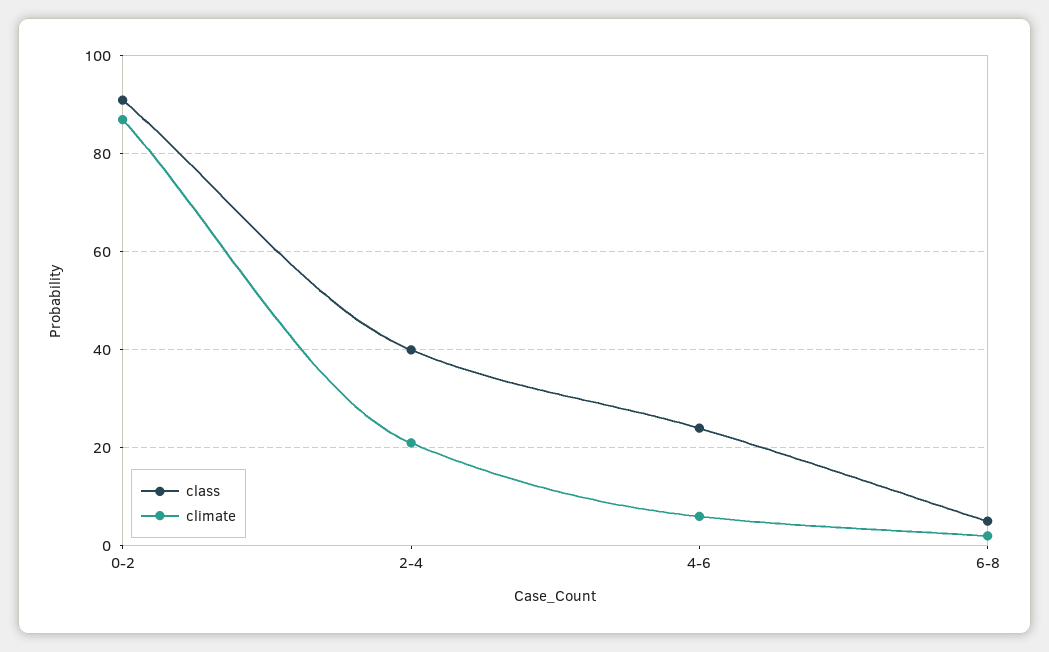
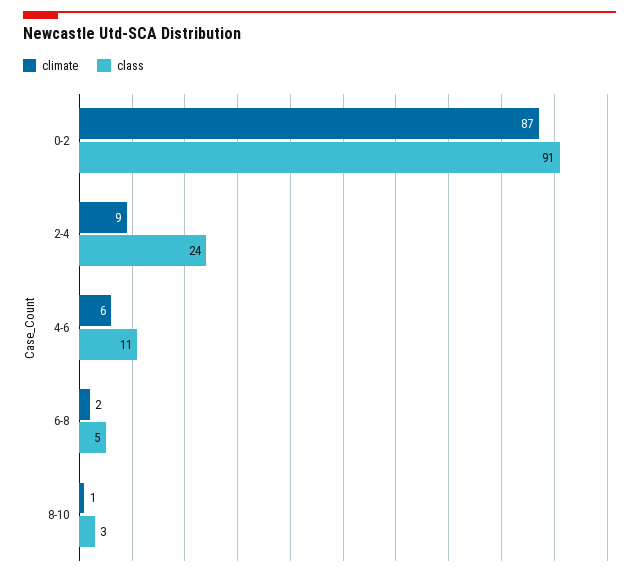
class, 2-4: 40 -> 24
climate, 2-4: 20 -> 9
class, 4-6: 25 -> 11
climate, 8-10: none -> 1
class, 8-10: none -> 3

